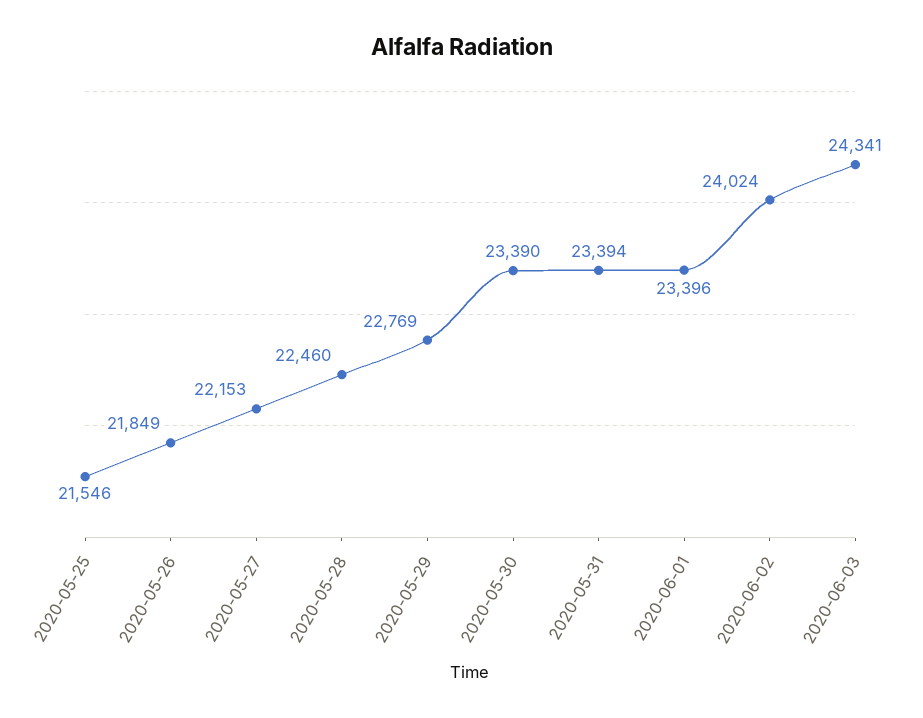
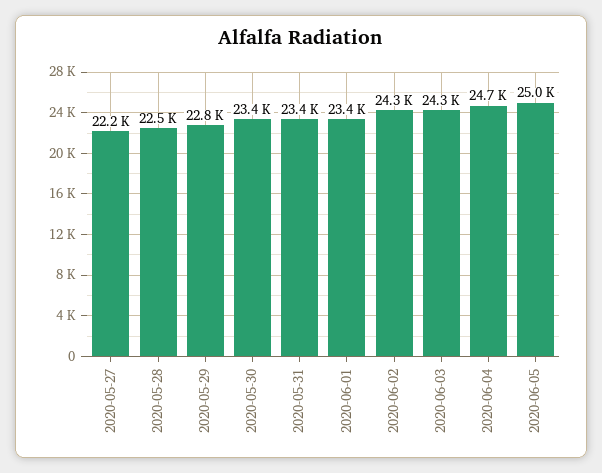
2020-05-25: 21546 -> none
2020-05-26: 21849 -> none
2020-06-02: 24024 -> 24300
2020-06-04: none -> 24700
2020-06-05: none -> 25000

